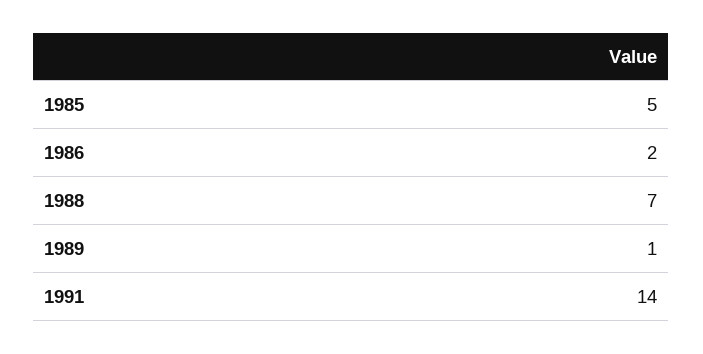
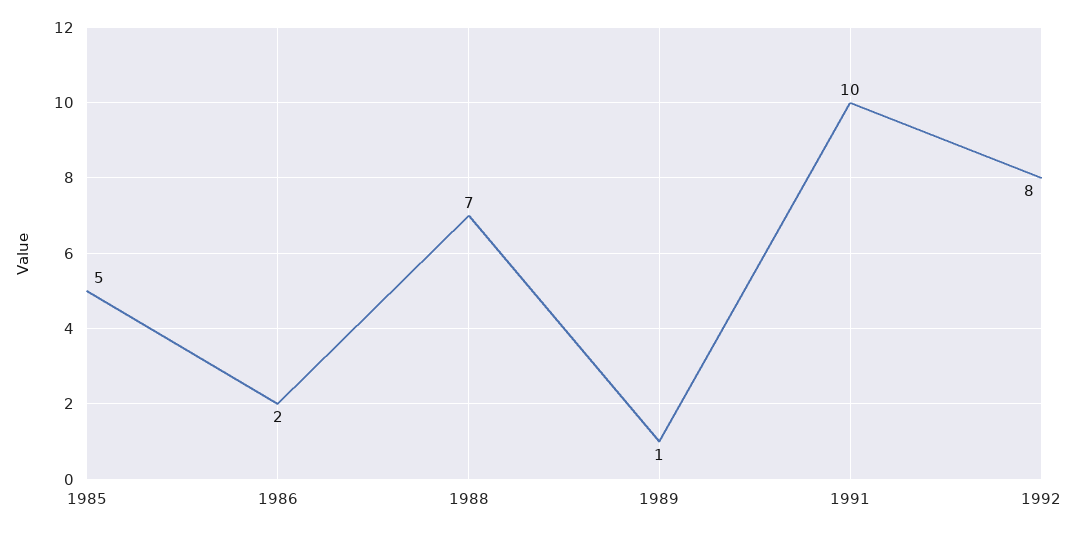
1991: 14 -> 10
1992: none -> 8

